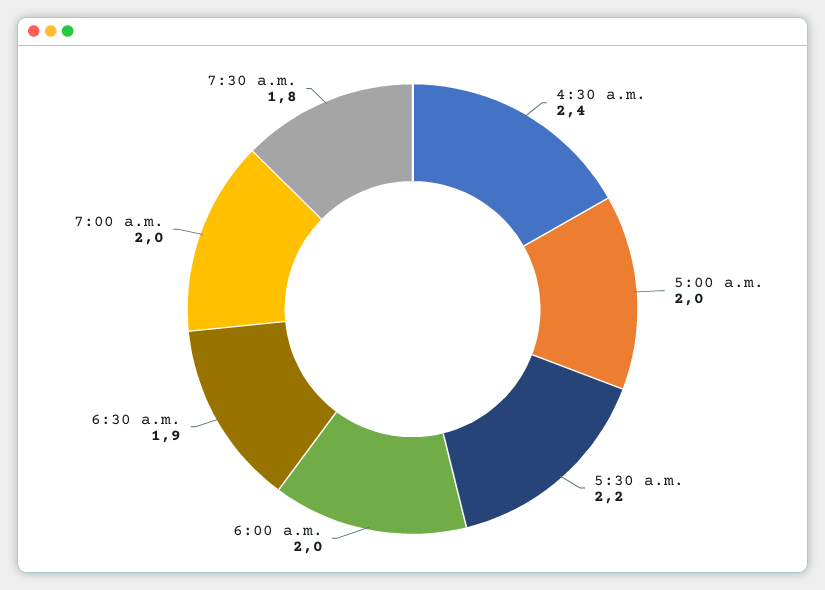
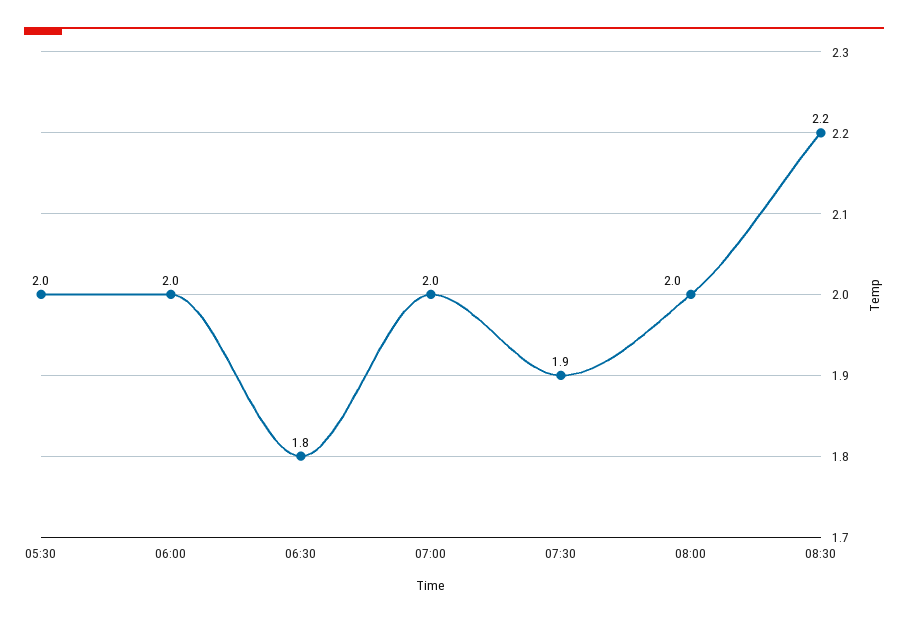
4:30 a.m.: 2.4 -> none
5:00 a.m.: 2 -> none
5:30 a.m.: 2.2 -> 2
6:30 a.m.: 1.9 -> 1.8
7:30 a.m.: 1.8 -> 1.9
08:00: none -> 2
08:30: none -> 2.2

